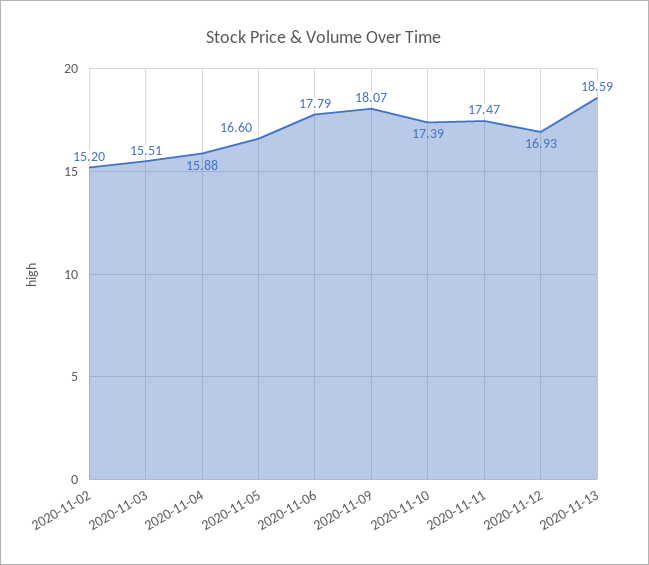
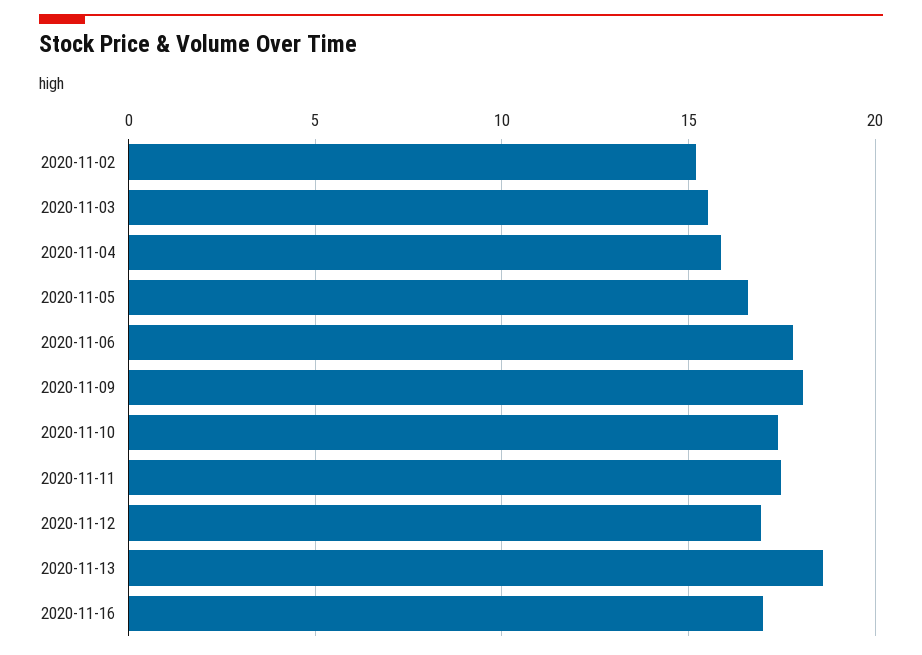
2020-11-16: none -> 17

